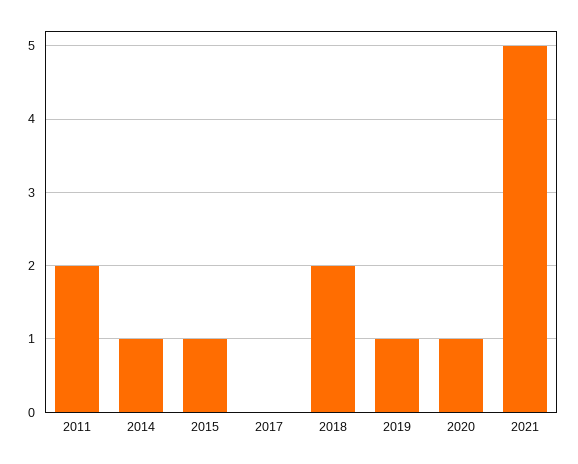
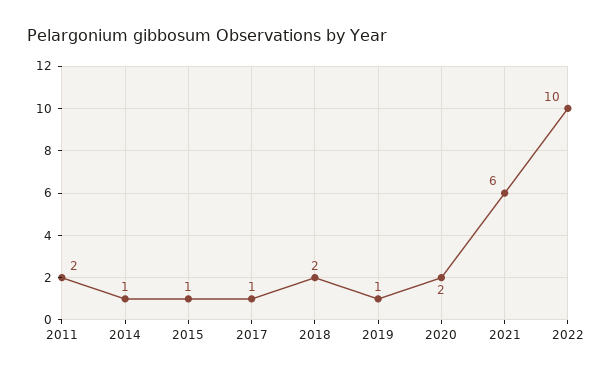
2017: 0 -> 1
2020: 1 -> 2
2021: 5 -> 6
2022: none -> 10

